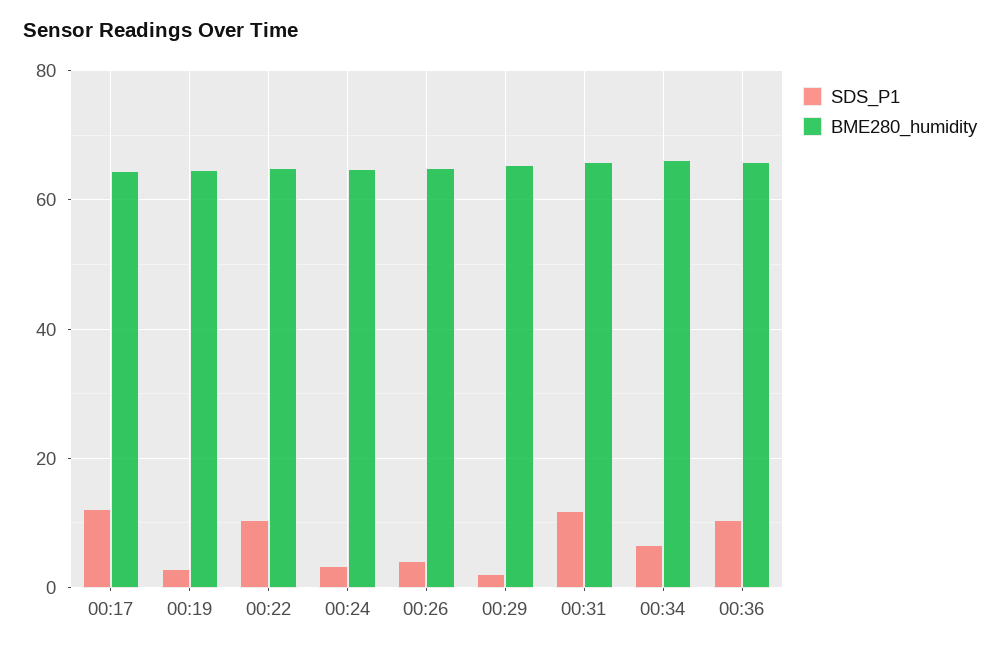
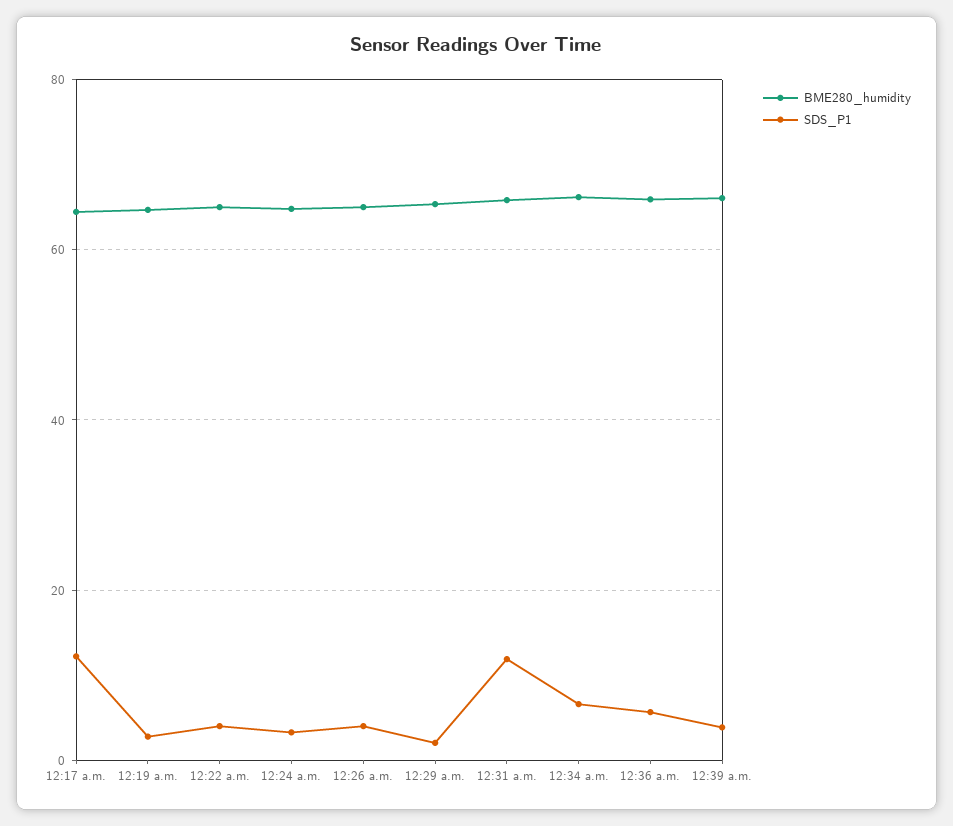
SDS_P1, 00:22: 10 -> 4
SDS_P1, 00:36: 10 -> 6
BME280_humidity, 12:39 a.m.: none -> 66
SDS_P1, 12:39 a.m.: none -> 4

